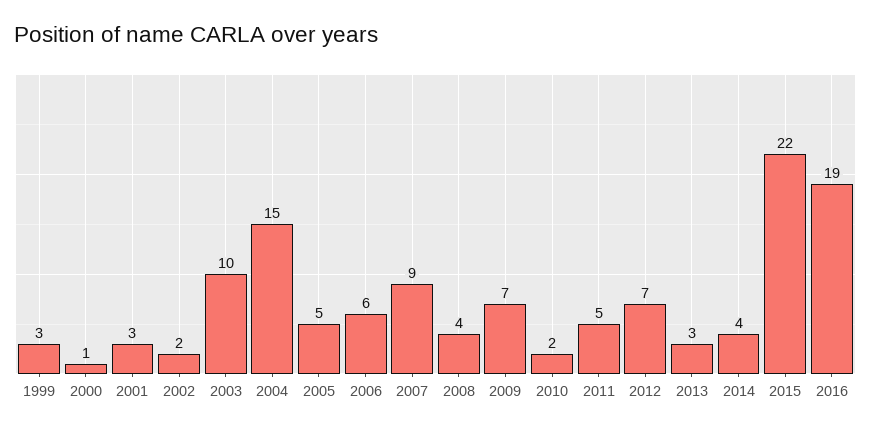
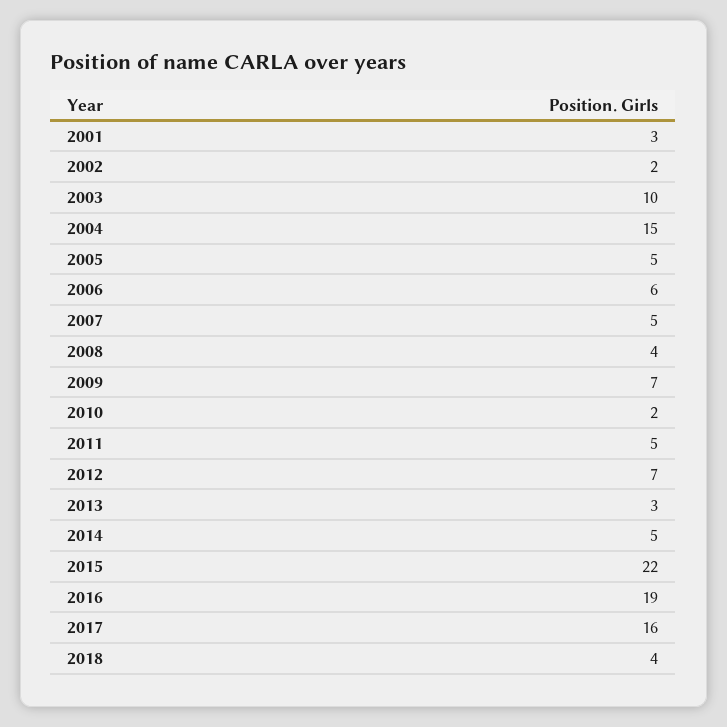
1999: 3 -> none
2000: 1 -> none
2007: 9 -> 5
2014: 4 -> 5
2017: none -> 16
2018: none -> 4

